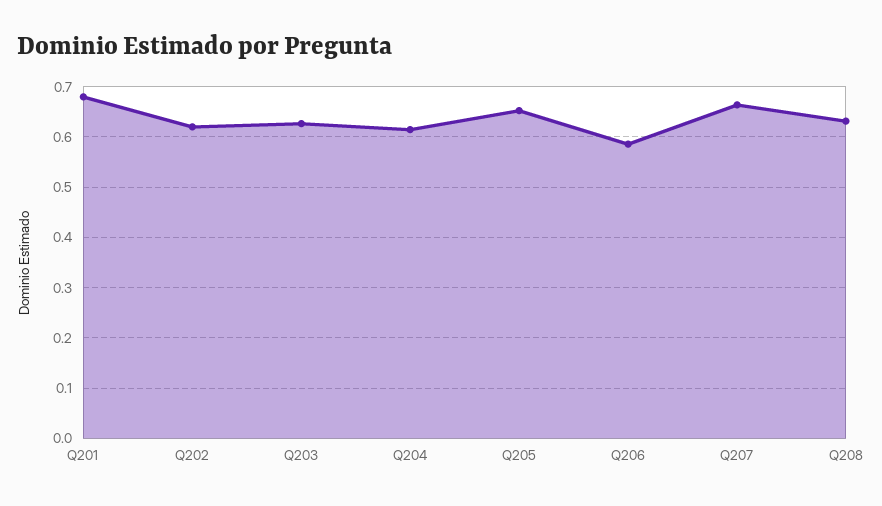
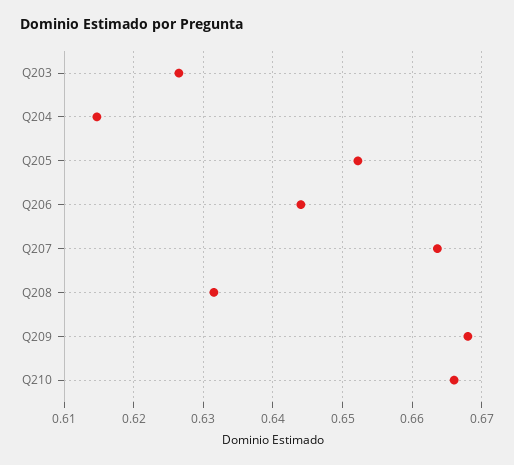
Q201: 0.68 -> none
Q202: 0.62 -> none
Q206: 0.58 -> 0.644
Q209: none -> 0.668
Q210: none -> 0.666

